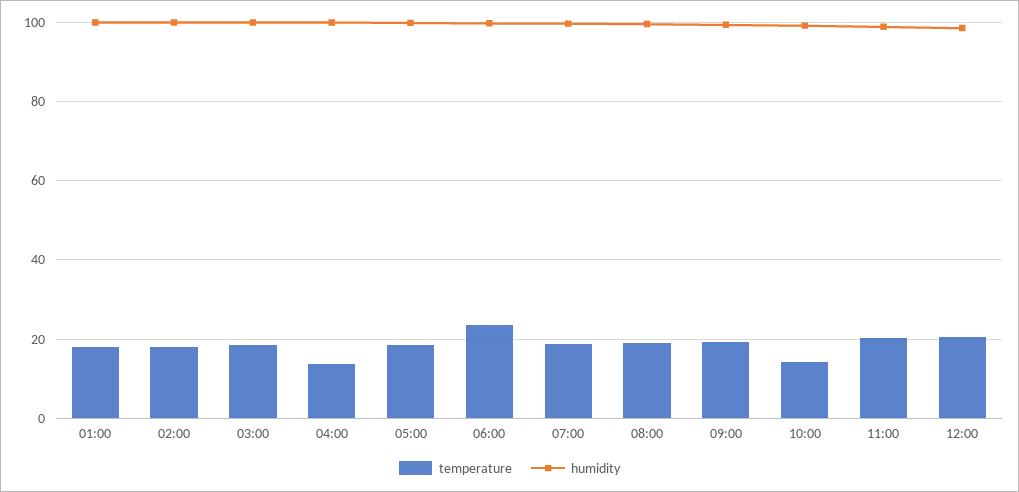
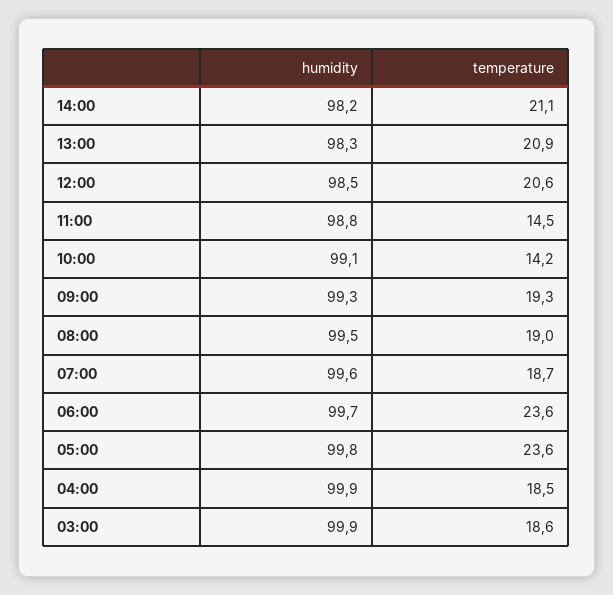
temperature, 01:00: 18 -> none
humidity, 01:00: 100 -> none
temperature, 02:00: 18 -> none
humidity, 02:00: 100 -> none
temperature, 04:00: 14 -> 18.5
temperature, 05:00: 18 -> 23.6
temperature, 11:00: 20 -> 14.5
humidity, 14:00: none -> 98.2
temperature, 14:00: none -> 21.1
humidity, 13:00: none -> 98.3
temperature, 13:00: none -> 20.9

